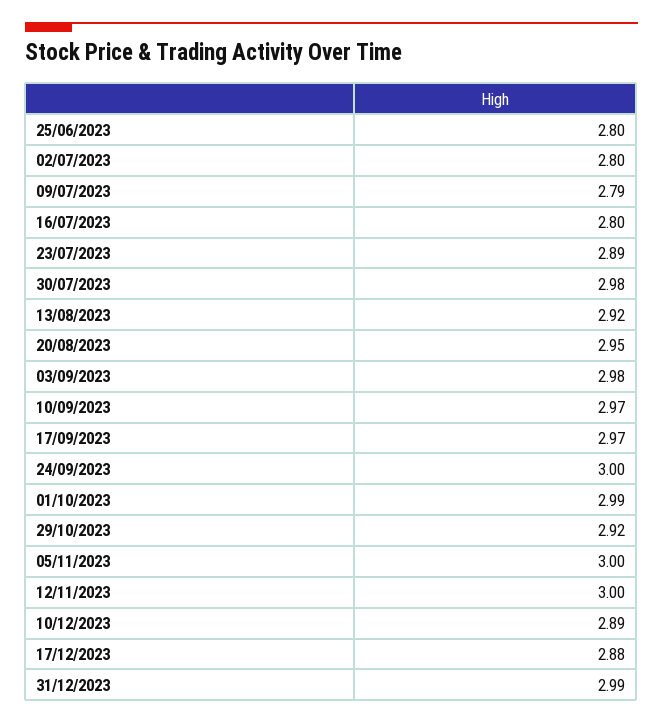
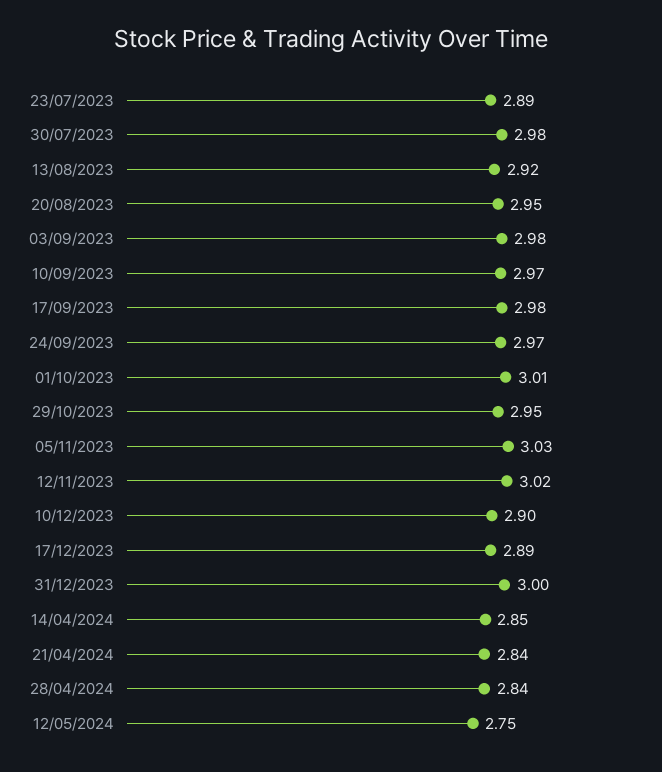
25/06/2023: 2.8 -> none
02/07/2023: 2.8 -> none
09/07/2023: 2.79 -> none
16/07/2023: 2.8 -> none
17/09/2023: 2.97 -> 2.98
24/09/2023: 3 -> 2.97
01/10/2023: 2.99 -> 3.01
29/10/2023: 2.92 -> 2.95
05/11/2023: 3 -> 3.03
12/11/2023: 3 -> 3.02
10/12/2023: 2.89 -> 2.9
17/12/2023: 2.88 -> 2.89
31/12/2023: 2.99 -> 3
14/04/2024: none -> 2.85
21/04/2024: none -> 2.84
28/04/2024: none -> 2.84
12/05/2024: none -> 2.75

